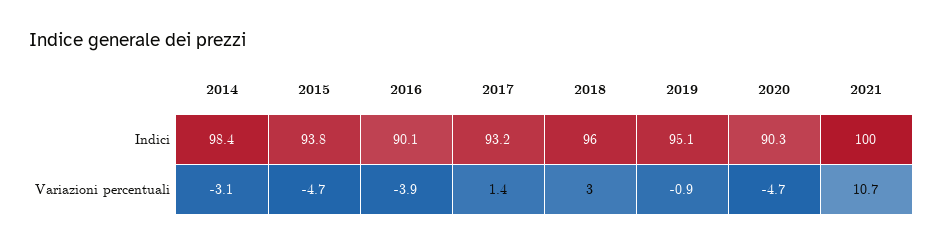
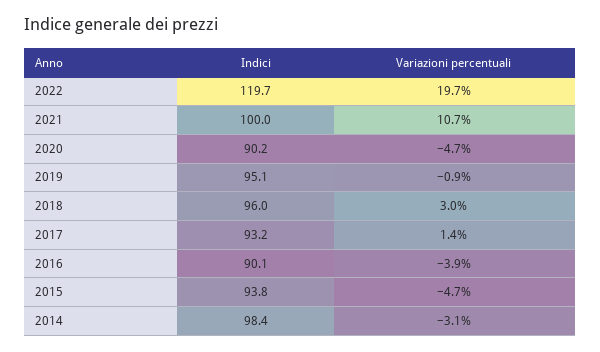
2020, Indici: 90.3 -> 90.2
2022, Indici: none -> 119.7
2022, Variazioni percentuali: none -> 19.7

